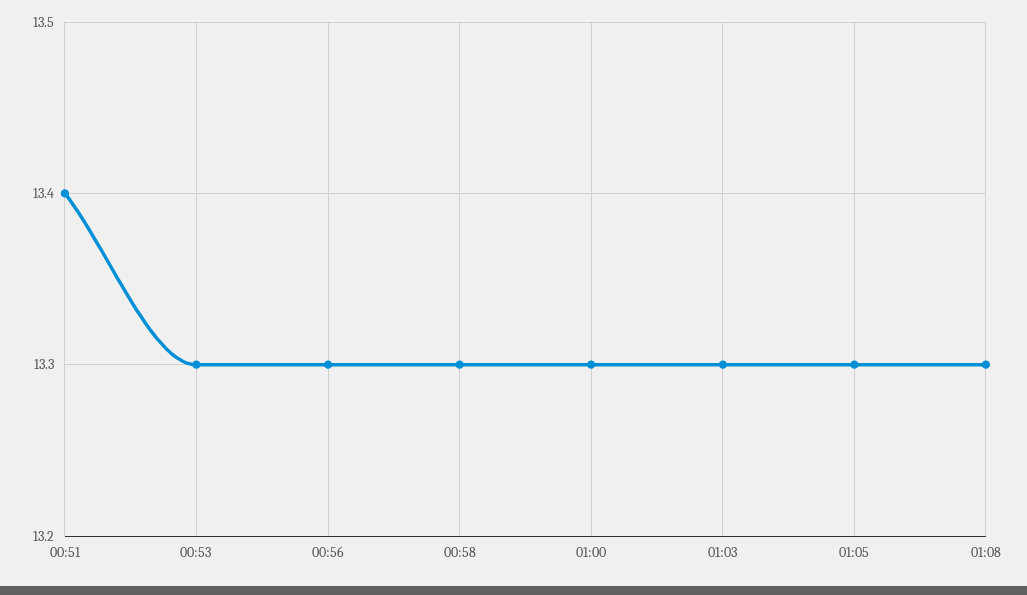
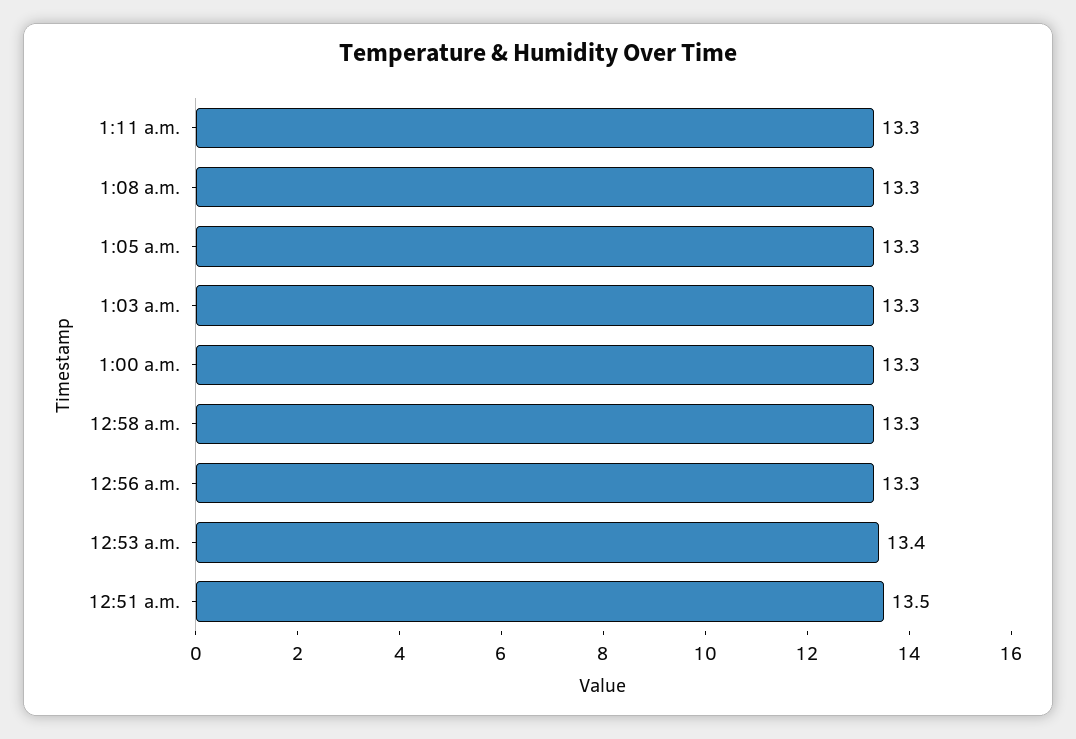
00:51: 13.4 -> 13.5
00:53: 13.3 -> 13.4
1:11 a.m.: none -> 13.3

